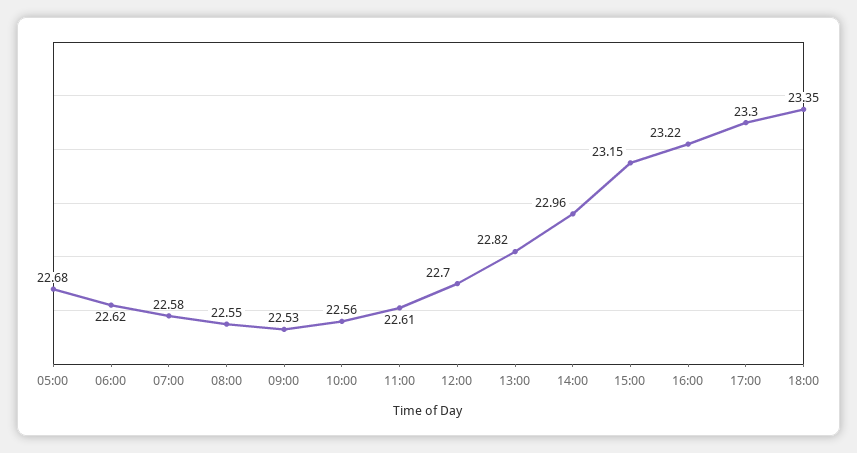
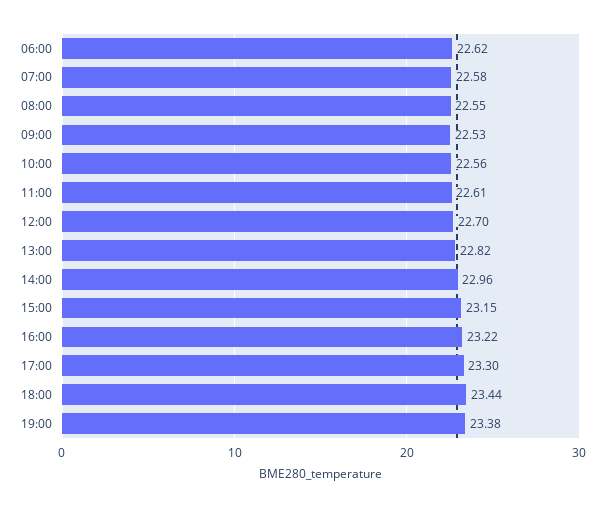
05:00: 22.68 -> none
18:00: 23.35 -> 23.44
19:00: none -> 23.38

